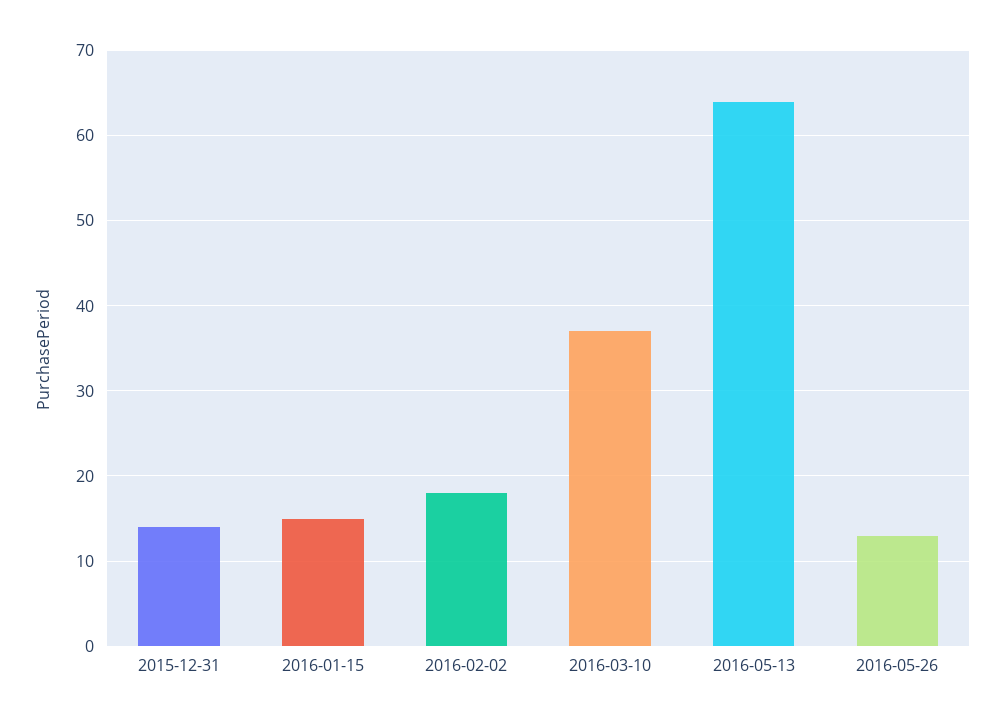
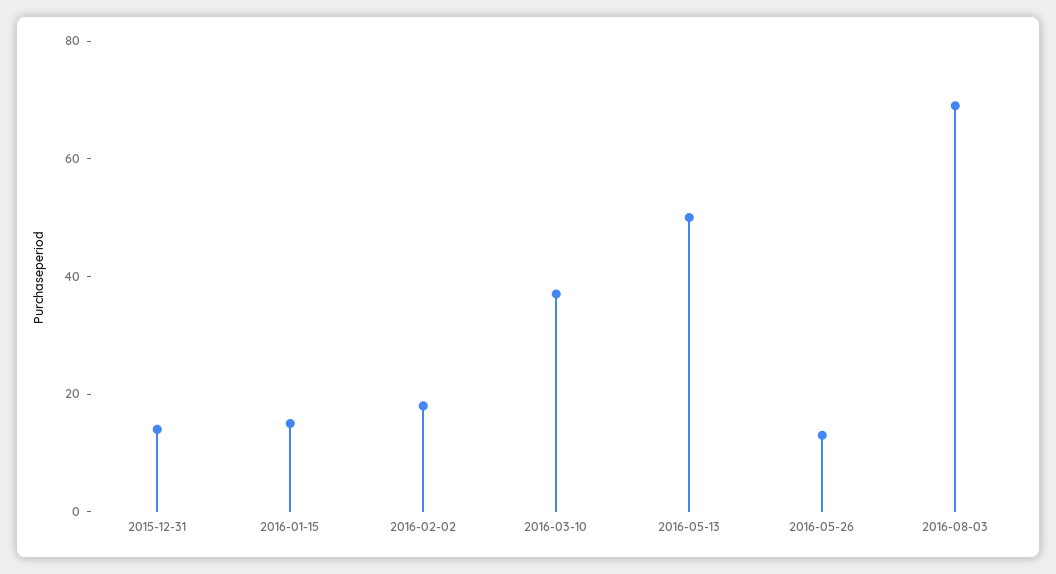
2016-05-13: 64 -> 50
2016-08-03: none -> 70

